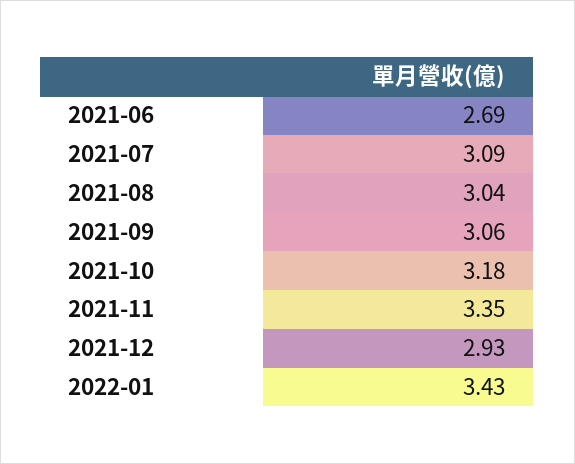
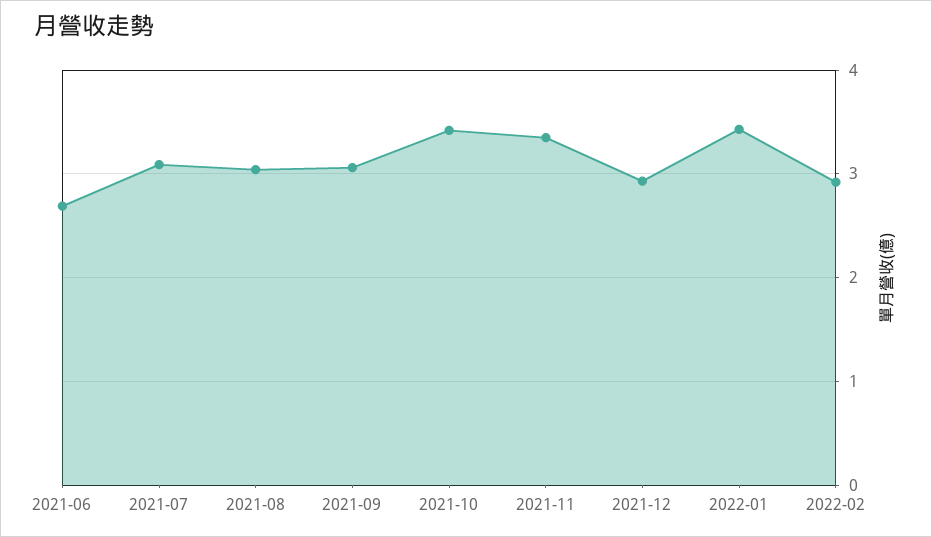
2021-10: 3.18 -> 3.4
2022-02: none -> 2.9

